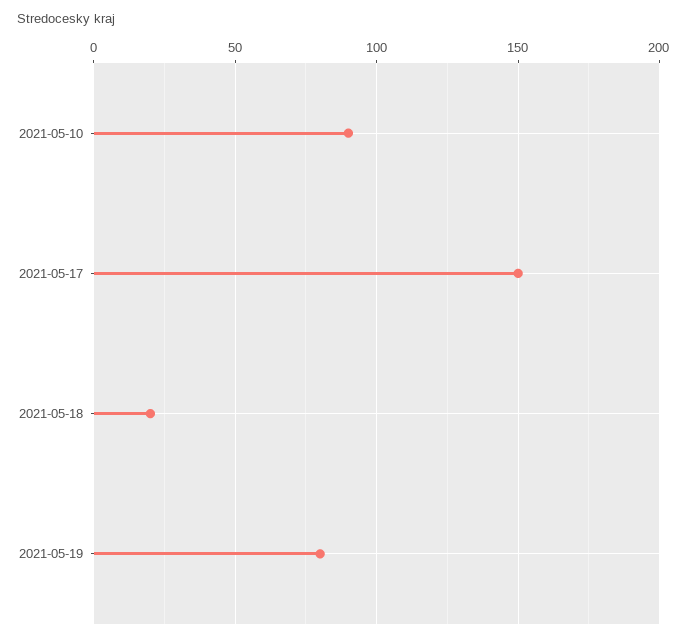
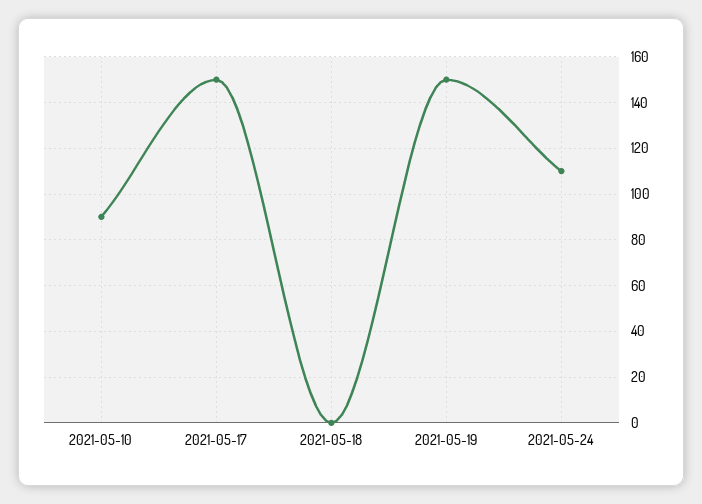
2021-05-18: 20 -> 0
2021-05-19: 80 -> 150
2021-05-24: none -> 110

